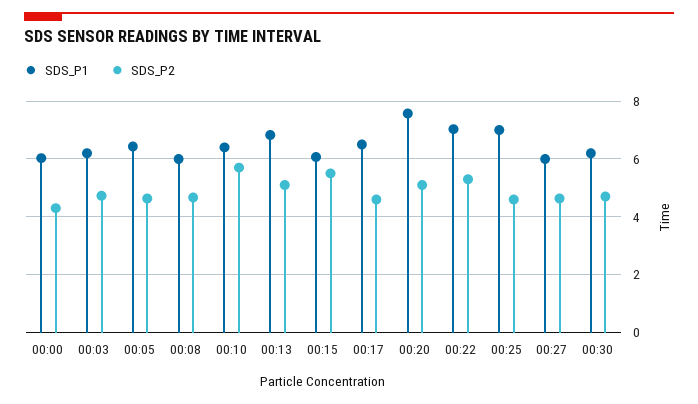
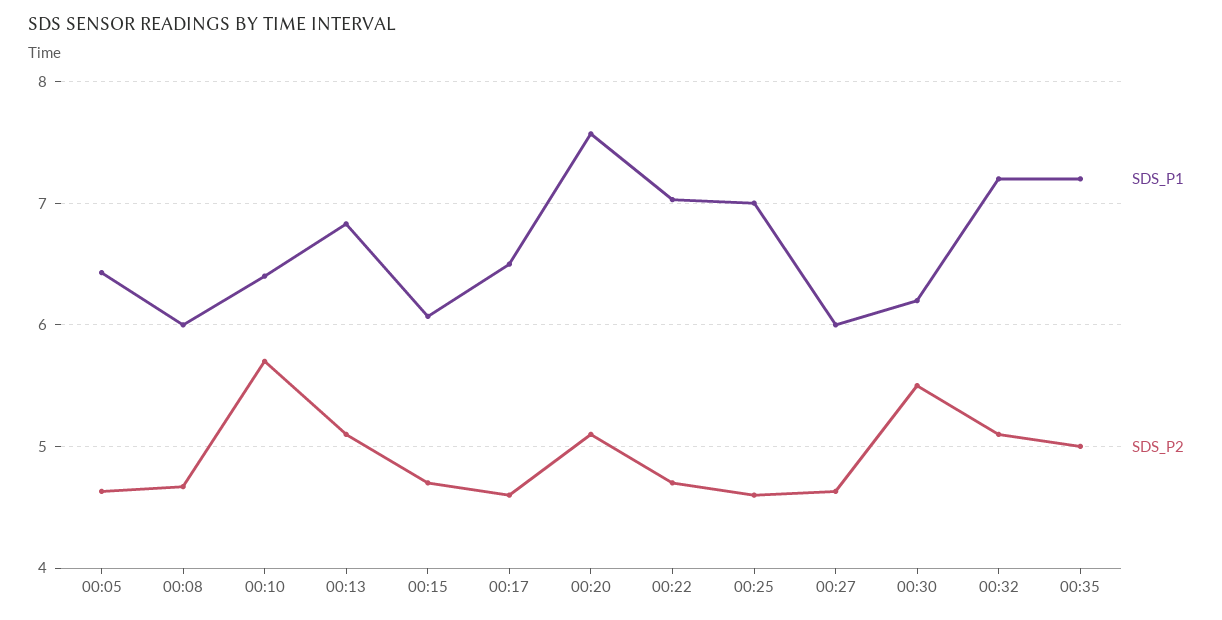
SDS_P1, 00:00: 6 -> none
SDS_P2, 00:00: 4.25 -> none
SDS_P1, 00:03: 6.25 -> none
SDS_P2, 00:03: 4.75 -> none
SDS_P2, 00:15: 5.5 -> 4.7
SDS_P2, 00:22: 5.25 -> 4.7
SDS_P2, 00:30: 4.75 -> 5.5
SDS_P1, 00:32: none -> 7.2
SDS_P2, 00:32: none -> 5.1
SDS_P1, 00:35: none -> 7.2
SDS_P2, 00:35: none -> 5

